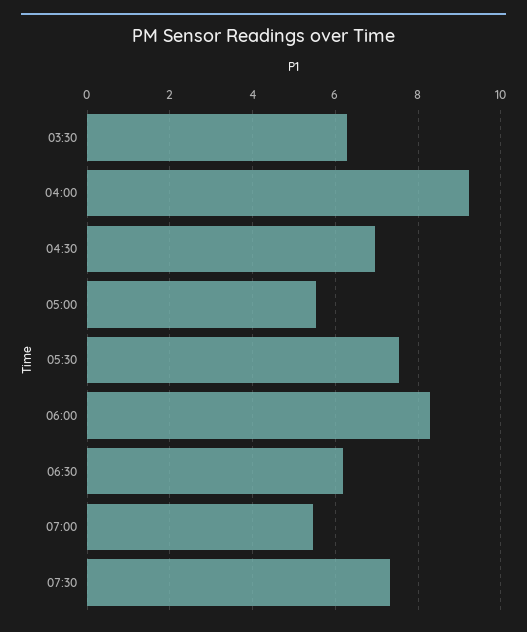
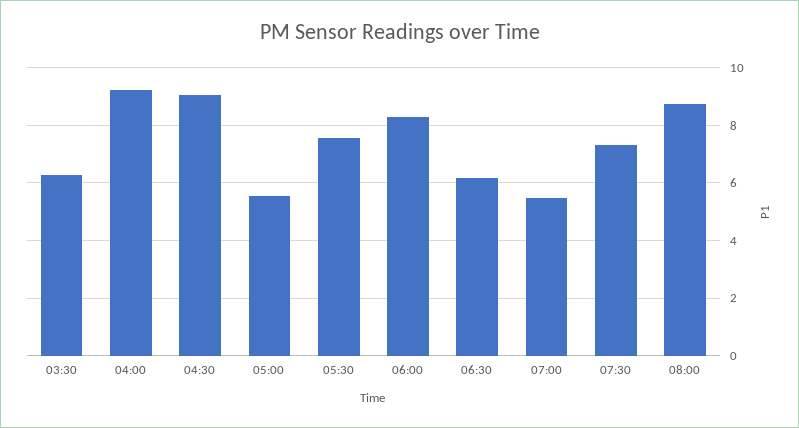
04:30: 7 -> 9
08:00: none -> 8.75

